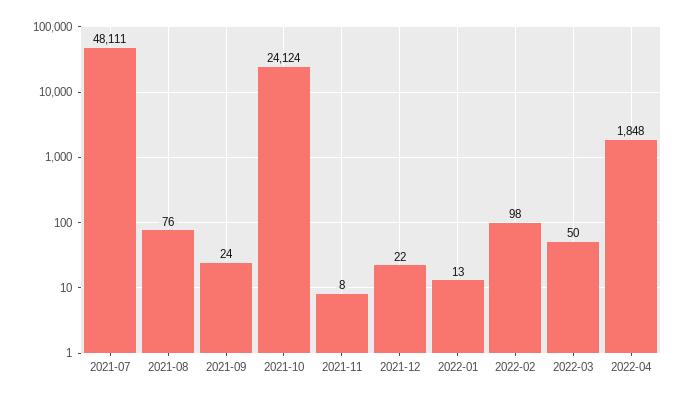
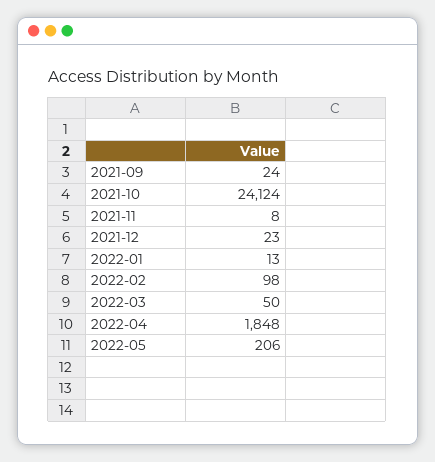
2021-07: 48111 -> none
2021-08: 76 -> none
2021-12: 22 -> 23
2022-05: none -> 206

